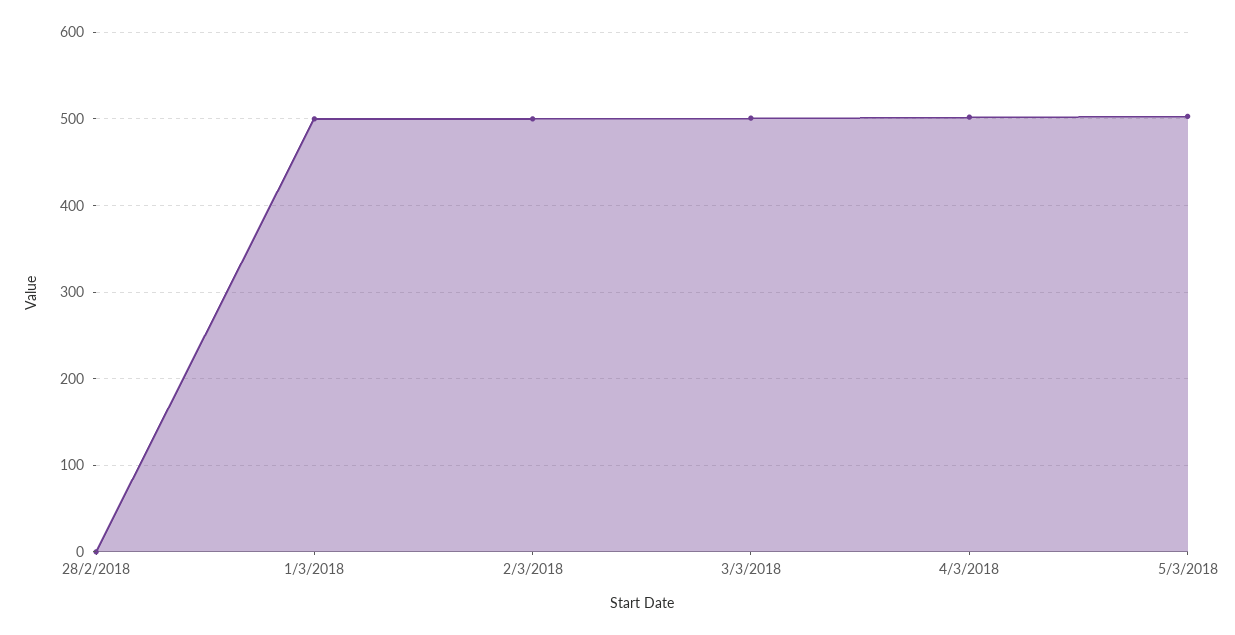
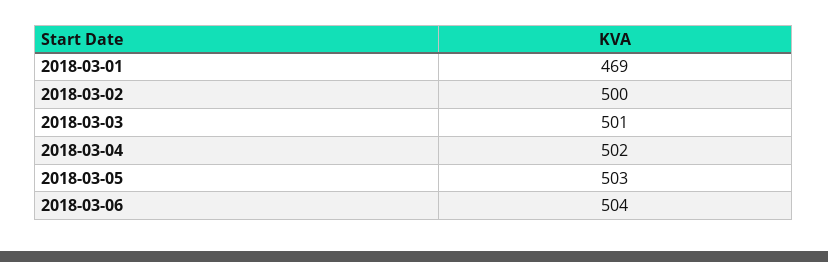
28/2/2018: 0 -> none
1/3/2018: 500 -> 469
2018-03-06: none -> 504

